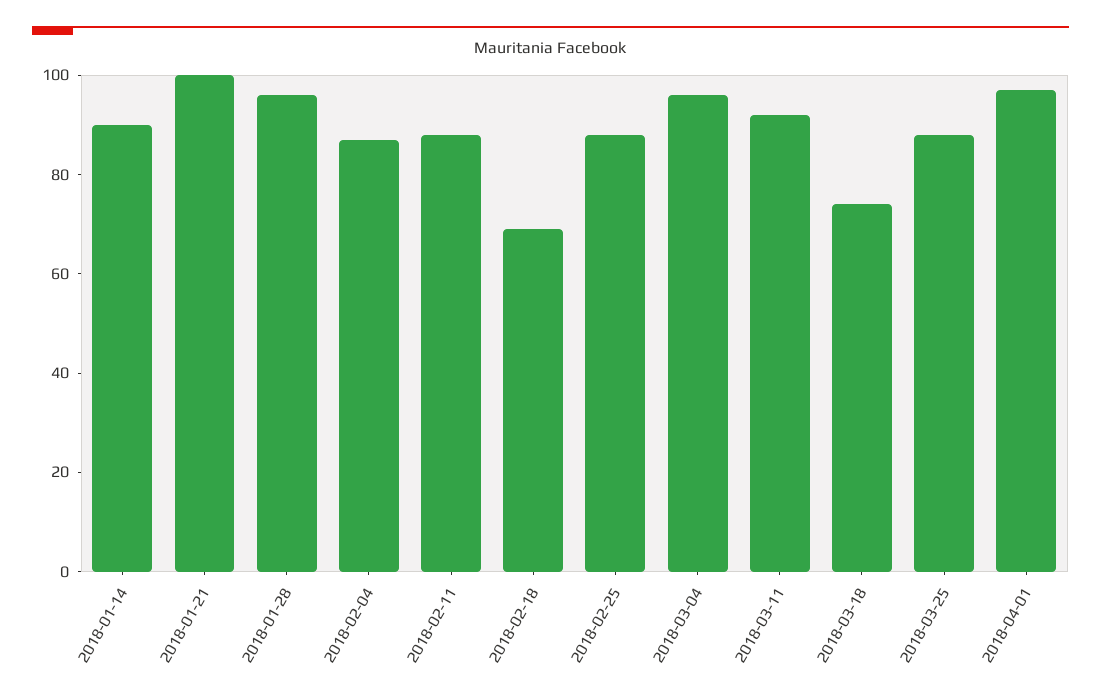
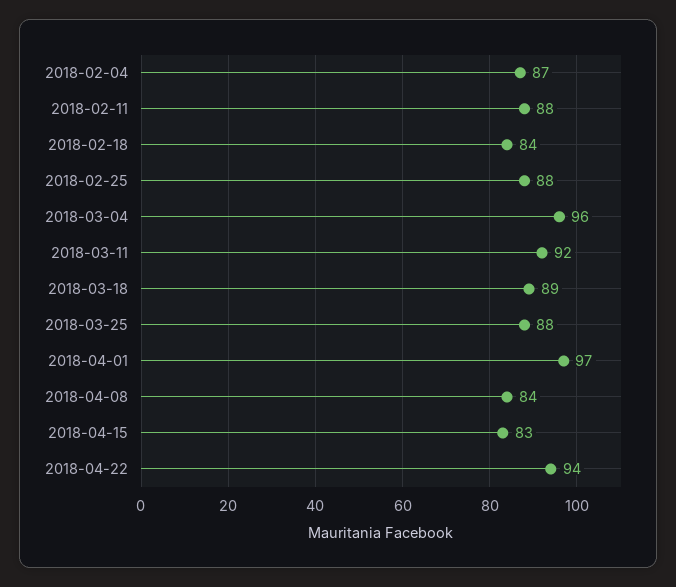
2018-01-14: 90 -> none
2018-01-21: 100 -> none
2018-01-28: 95 -> none
2018-02-18: 70 -> 84
2018-03-18: 75 -> 89
2018-04-08: none -> 84
2018-04-15: none -> 83
2018-04-22: none -> 94

